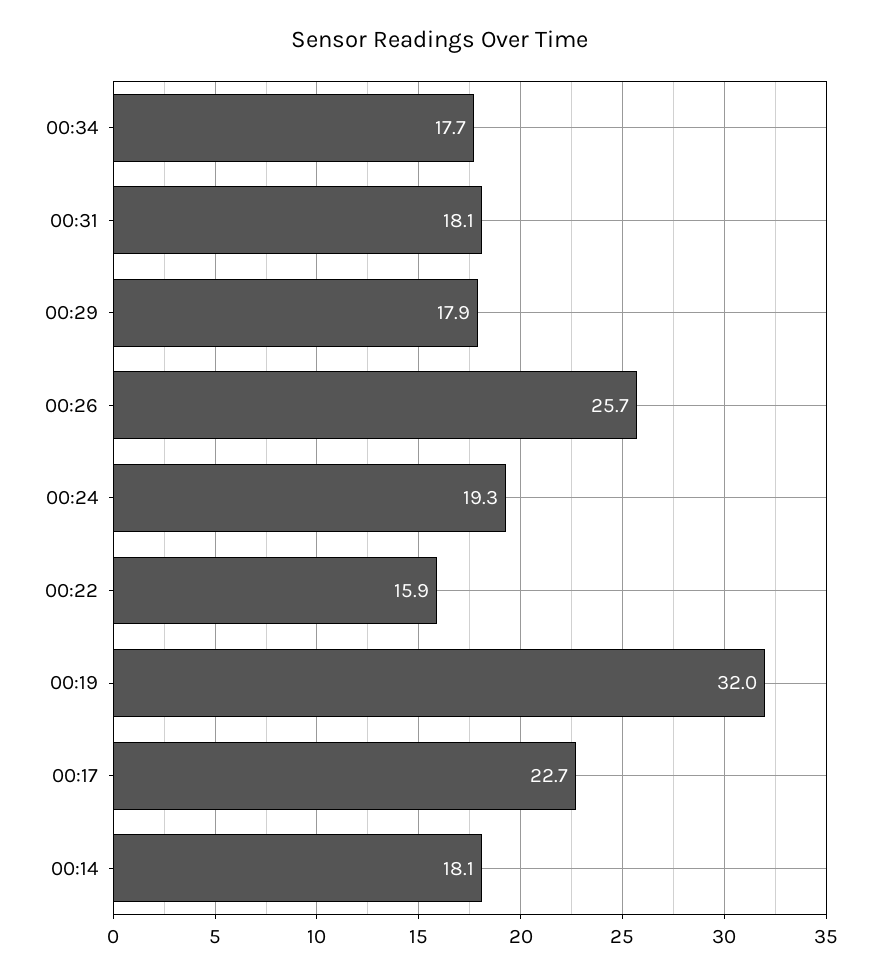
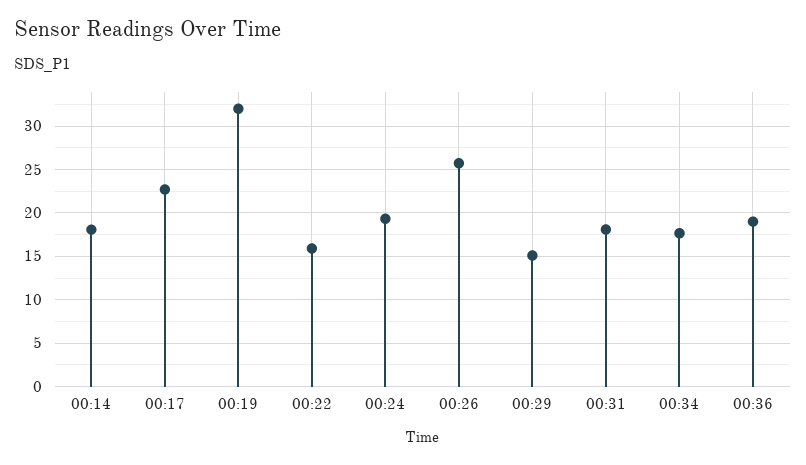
00:29: 17.9 -> 15
00:36: none -> 19

